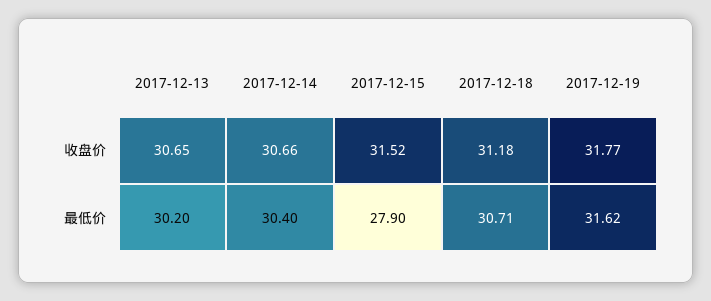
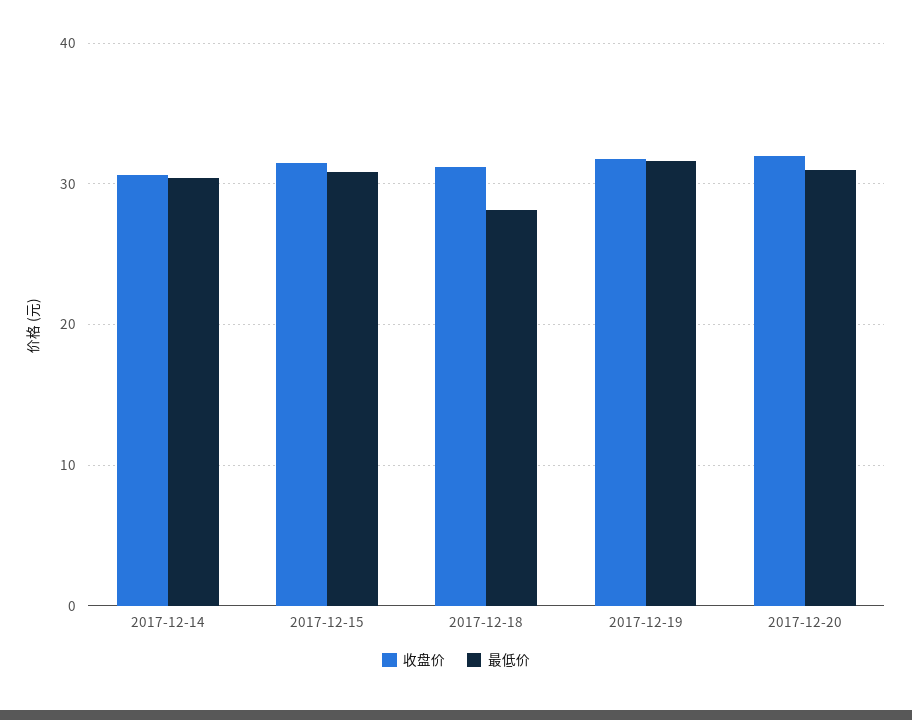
收盘价, 2017-12-13: 30.65 -> none
最低价, 2017-12-13: 30.2 -> none
最低价, 2017-12-15: 27.9 -> 31
最低价, 2017-12-18: 30.71 -> 28
收盘价, 2017-12-20: none -> 32
最低价, 2017-12-20: none -> 31

